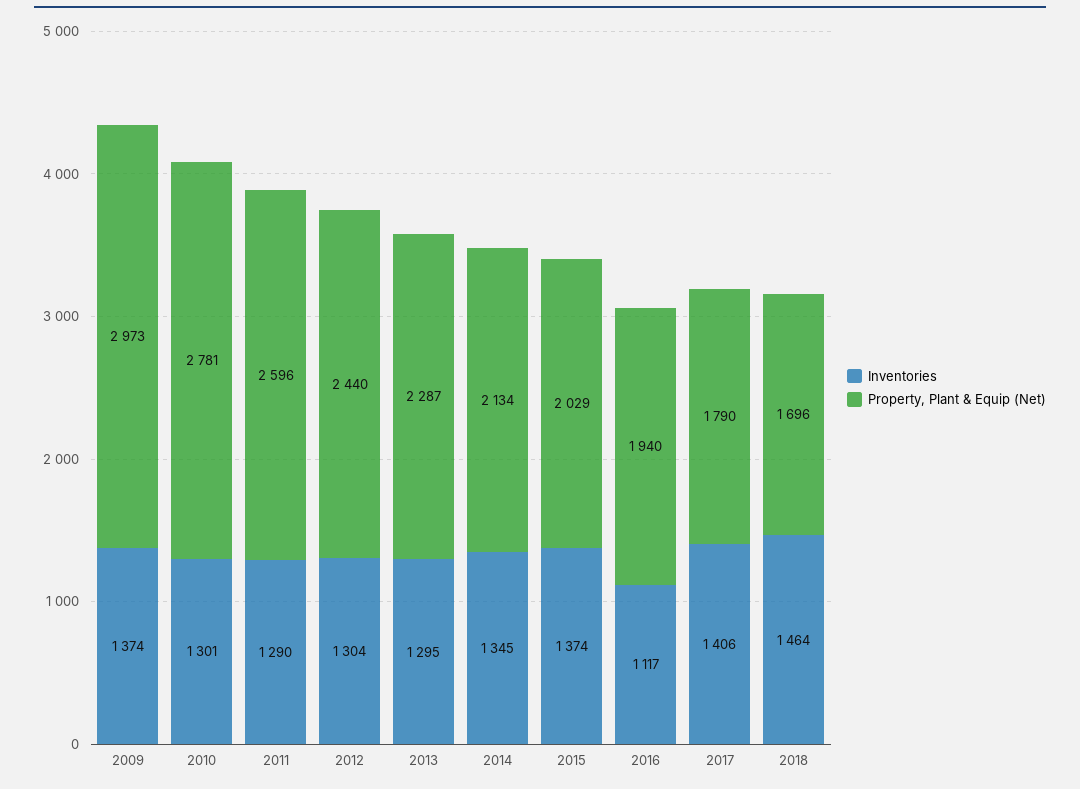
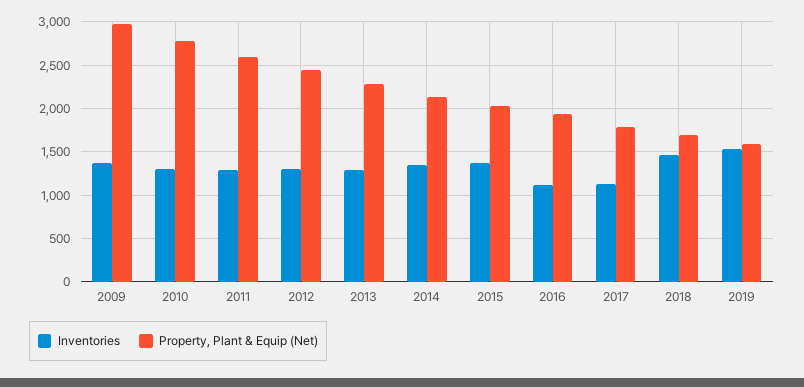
Inventories, 2017: 1406 -> 1100
Inventories, 2019: none -> 1500
Property, Plant & Equip (Net), 2019: none -> 1600

